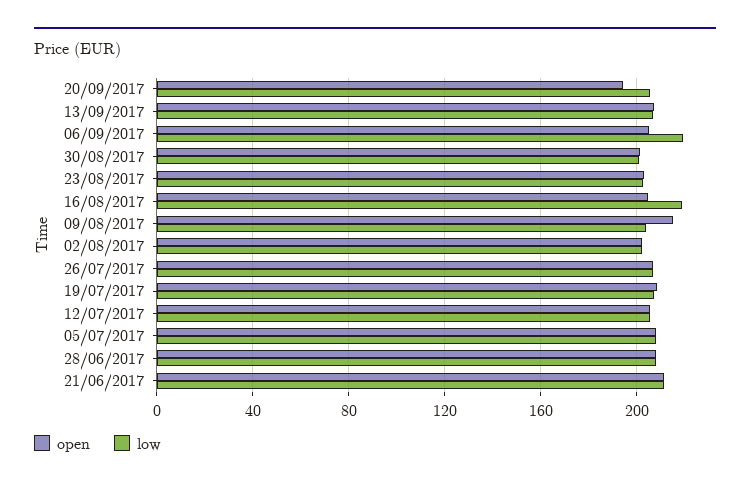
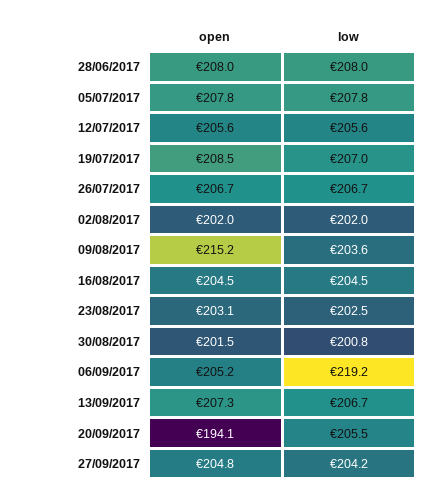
low, 16/08/2017: 220 -> 204.5
open, 21/06/2017: 210 -> none
low, 21/06/2017: 210 -> none
open, 27/09/2017: none -> 204.8
low, 27/09/2017: none -> 204.2

